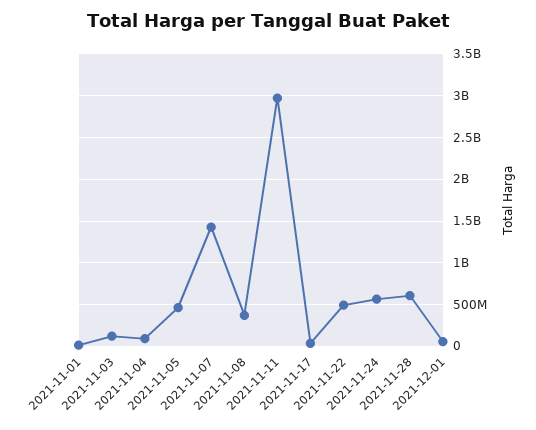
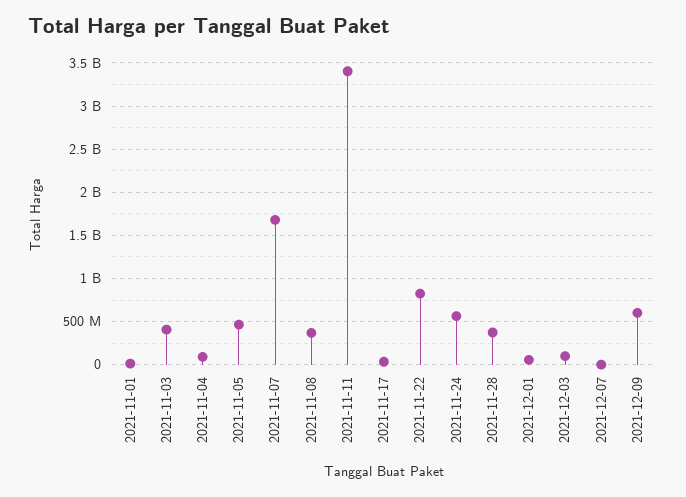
2021-11-03: 100000000 -> 400000000
2021-11-07: 1400000000 -> 1700000000
2021-11-11: 3000000000 -> 3400000000
2021-11-22: 500000000 -> 800000000
2021-11-28: 600000000 -> 400000000
2021-12-03: none -> 100000000
2021-12-07: none -> 0
2021-12-09: none -> 600000000

